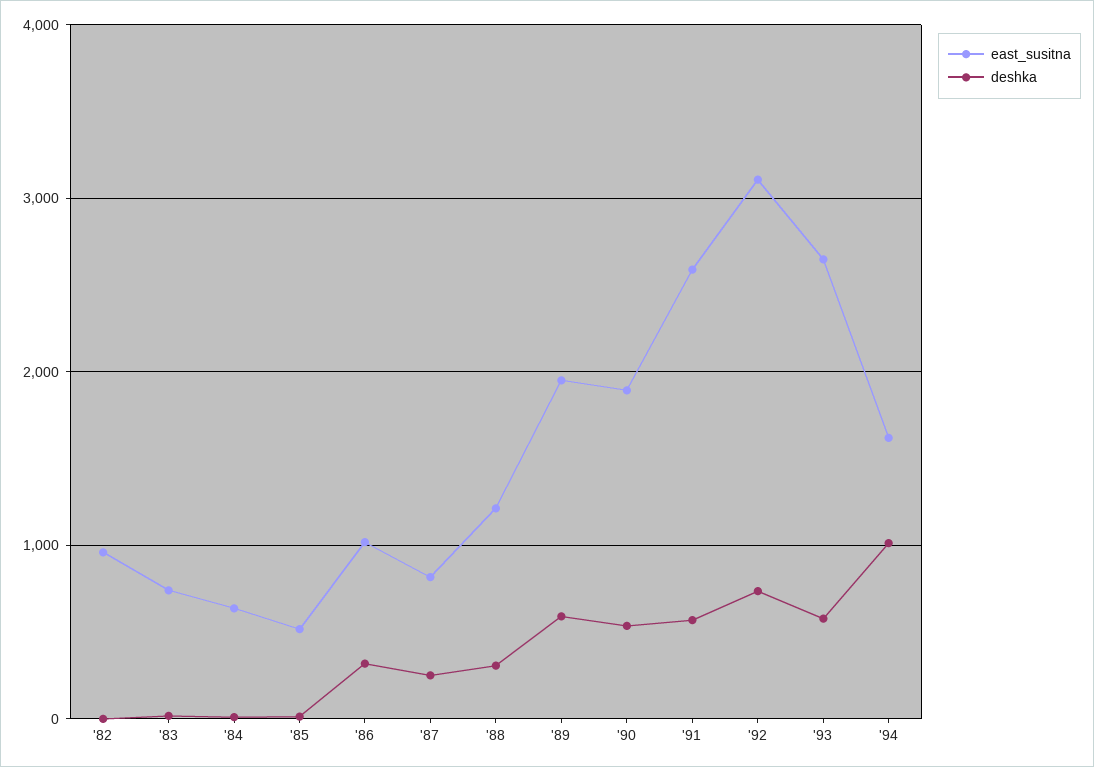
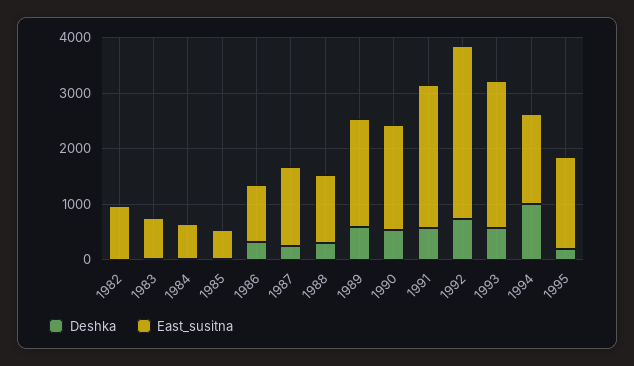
east_susitna, '87: 800 -> 1400
deshka, 1995: none -> 200
east_susitna, 1995: none -> 1600

